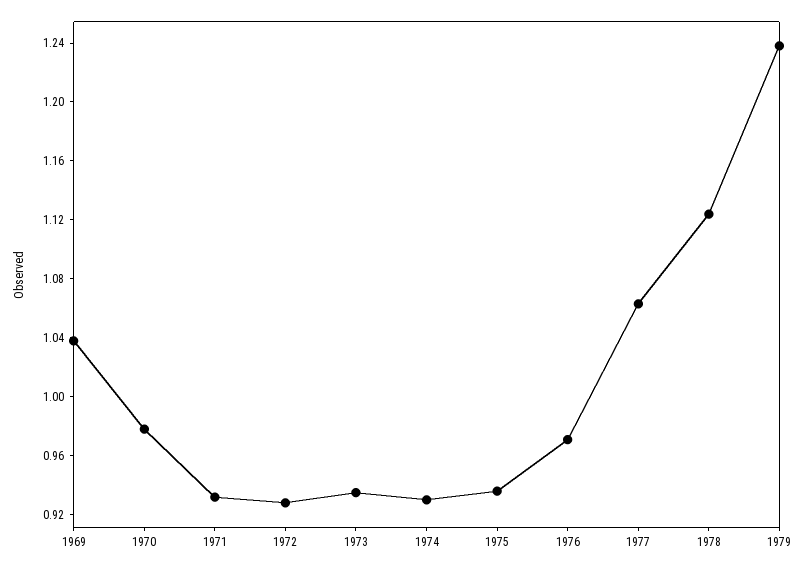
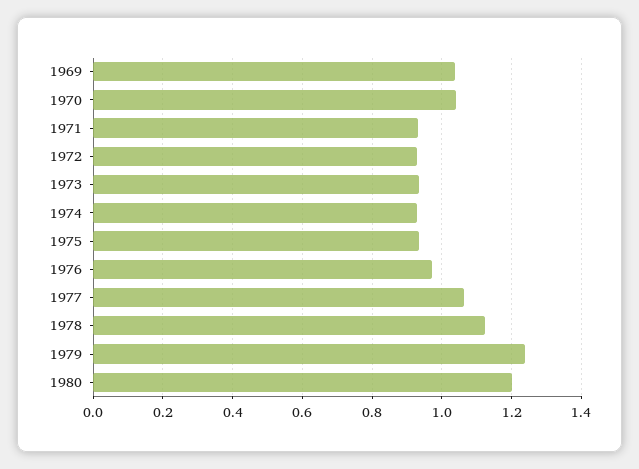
1970: 0.98 -> 1.04
1980: none -> 1.2

